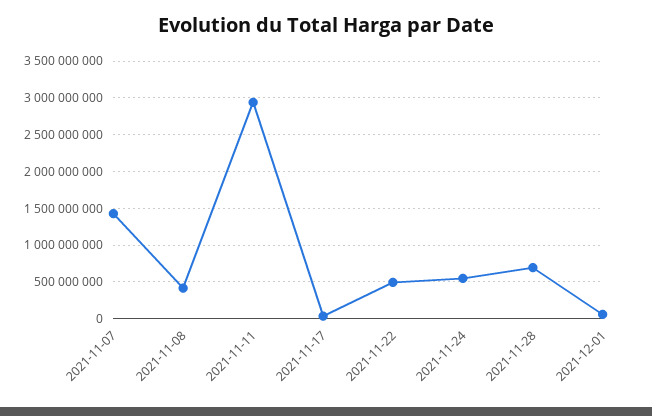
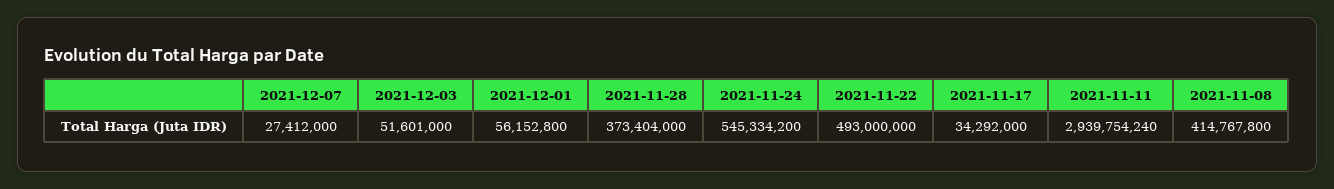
2021-11-07: 1400000000 -> none
2021-11-28: 700000000 -> 373404000
2021-12-07: none -> 27412000
2021-12-03: none -> 51601000

